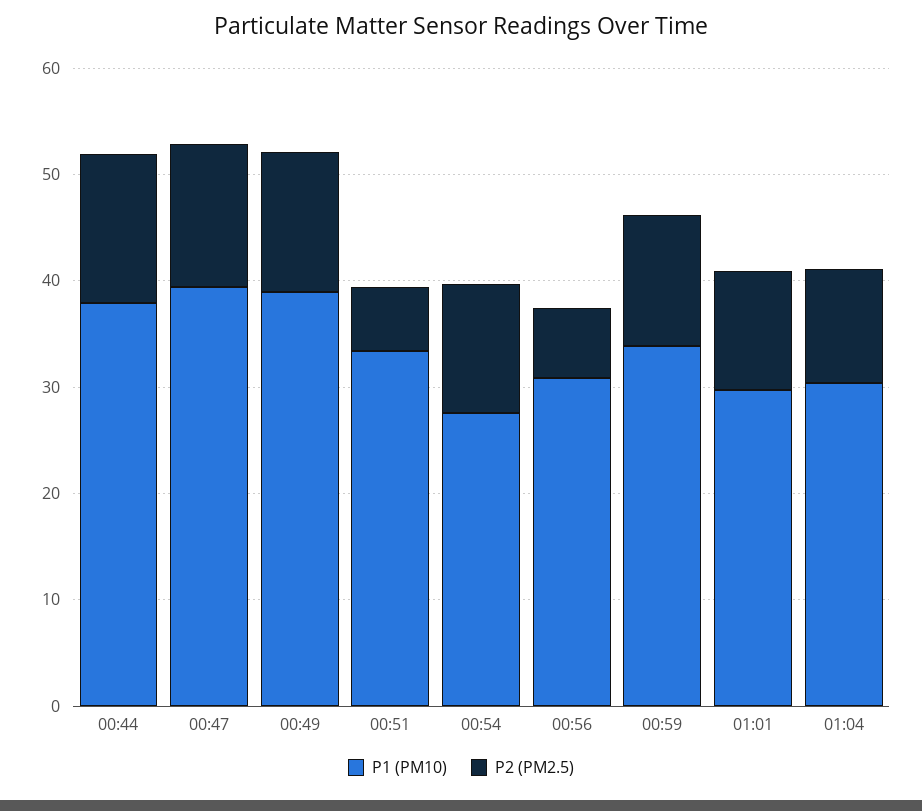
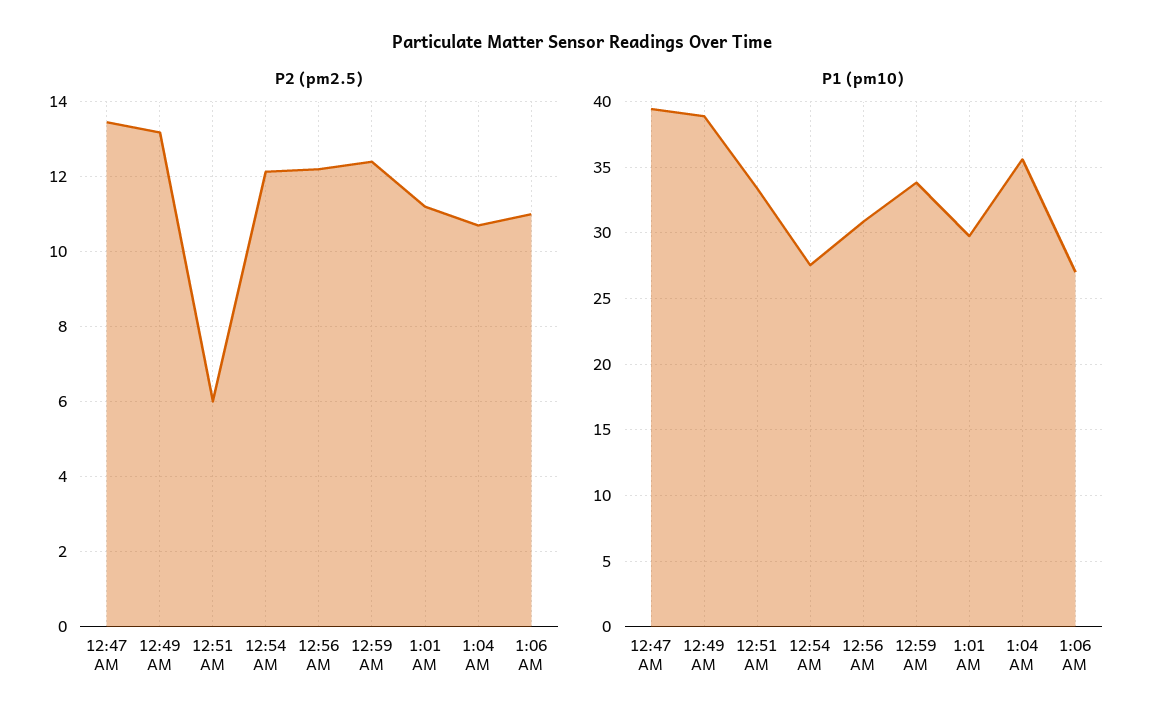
P1 (PM10), 00:44: 38 -> none
P2 (PM2.5), 00:44: 14 -> none
P2 (PM2.5), 00:56: 6 -> 12.2
P1 (PM10), 01:04: 30 -> 35.5
P2 (PM2.5), 1:06 AM: none -> 11
P1 (PM10), 1:06 AM: none -> 27

